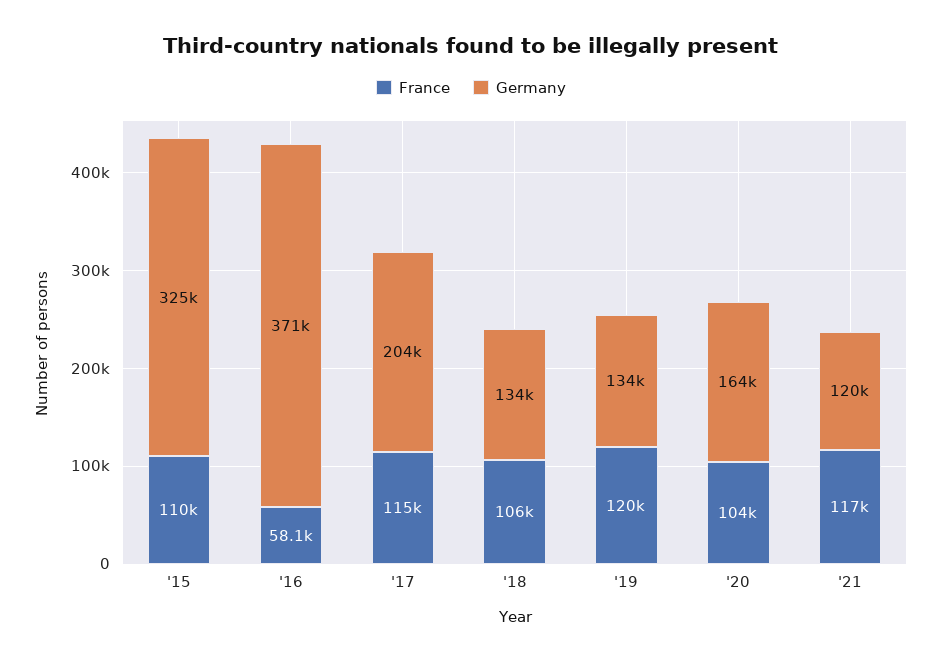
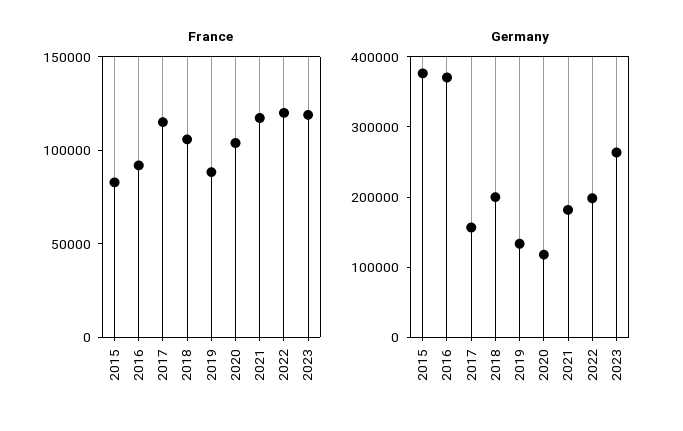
France, '15: 110000 -> 80000
Germany, '15: 325000 -> 380000
France, '16: 58100 -> 90000
Germany, '17: 204000 -> 160000
Germany, '18: 134000 -> 200000
France, '19: 120000 -> 90000
Germany, '20: 164000 -> 120000
Germany, '21: 120000 -> 180000
France, 2022: none -> 120000
France, 2023: none -> 120000
Germany, 2022: none -> 200000
Germany, 2023: none -> 260000

